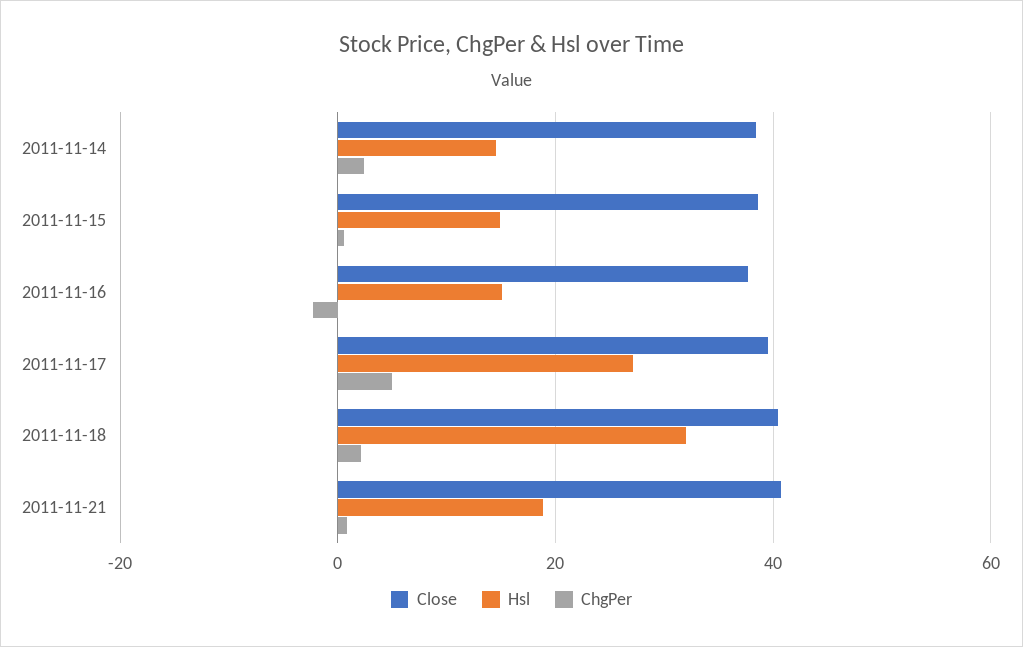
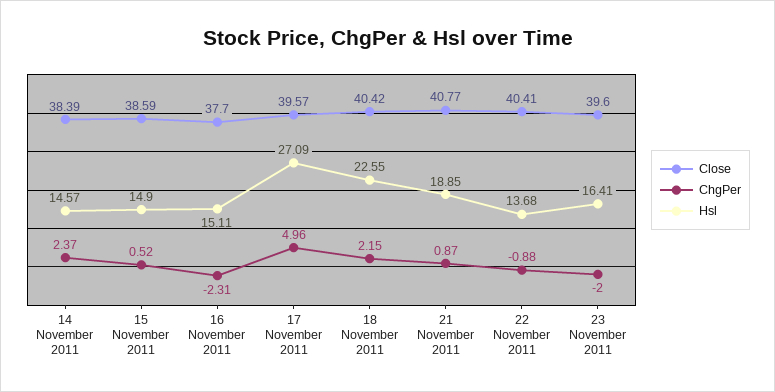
Hsl, 2011-11-18: 32 -> 22.55
Close, 22 November 2011: none -> 40.41
ChgPer, 22 November 2011: none -> -0.88
Hsl, 22 November 2011: none -> 13.68
Close, 23 November 2011: none -> 39.6
ChgPer, 23 November 2011: none -> -2
Hsl, 23 November 2011: none -> 16.41

